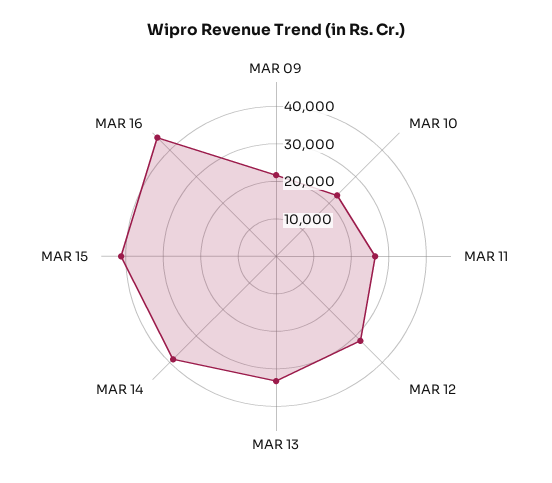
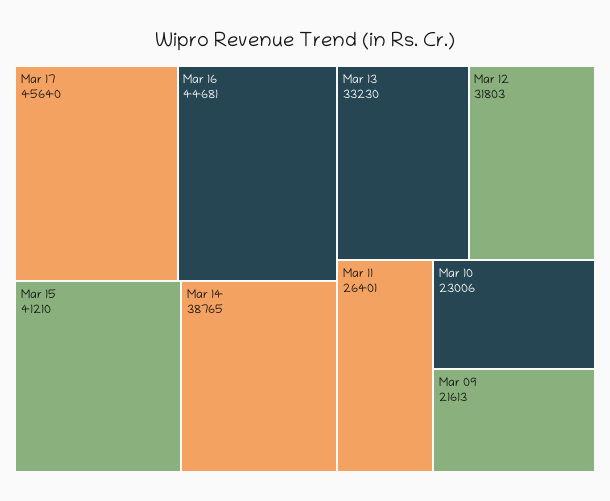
Mar 17: none -> 45640

